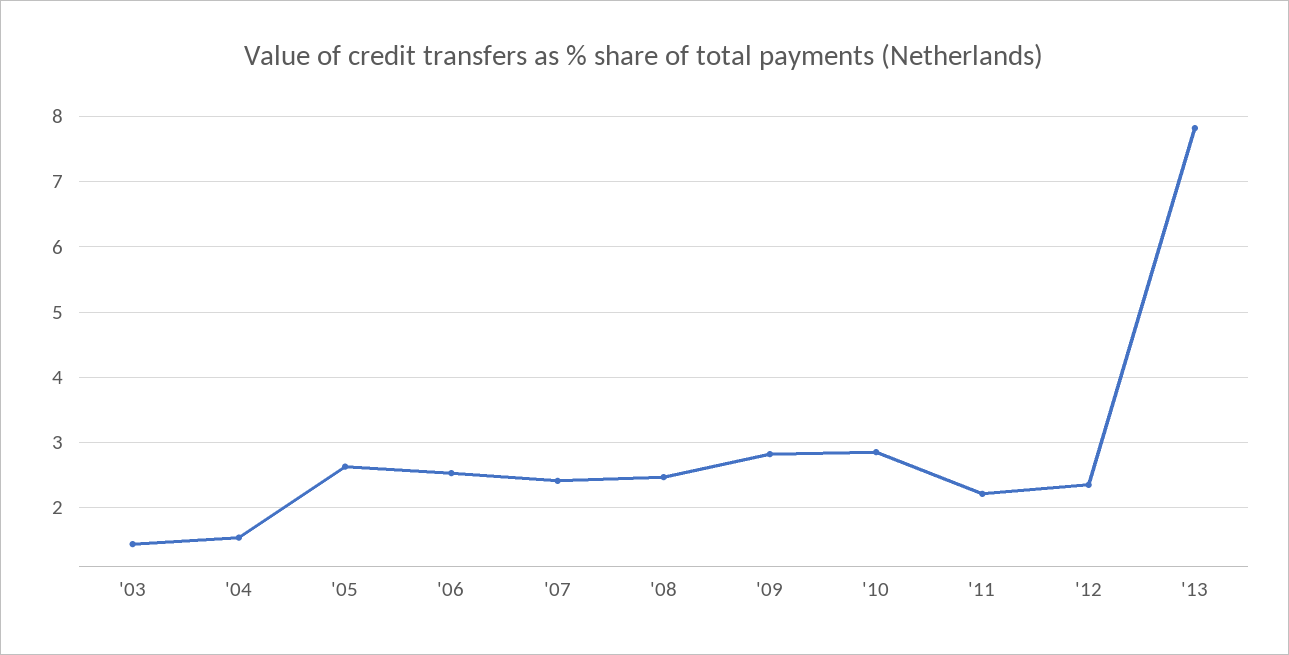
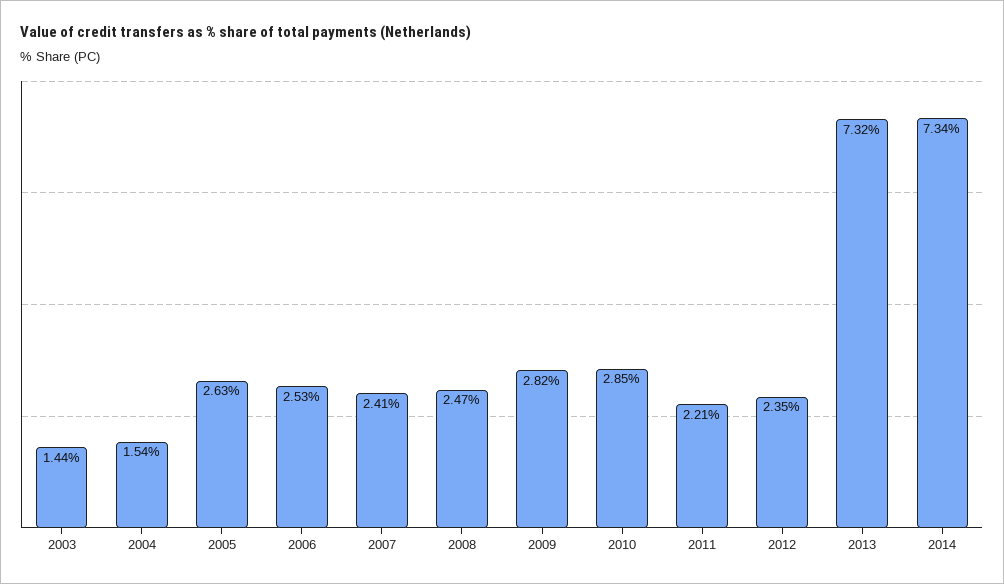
'13: 7.8 -> 7.32
2014: none -> 7.34

